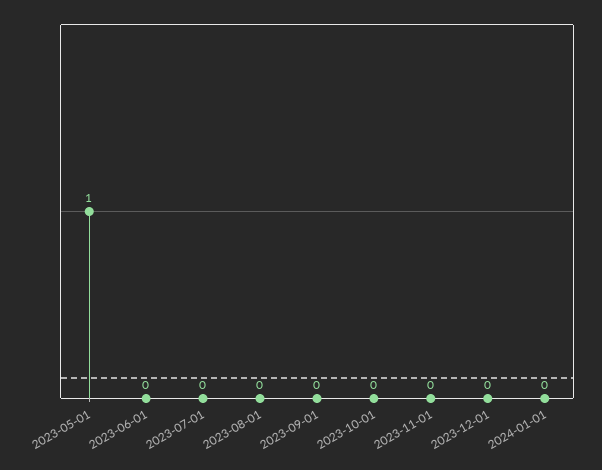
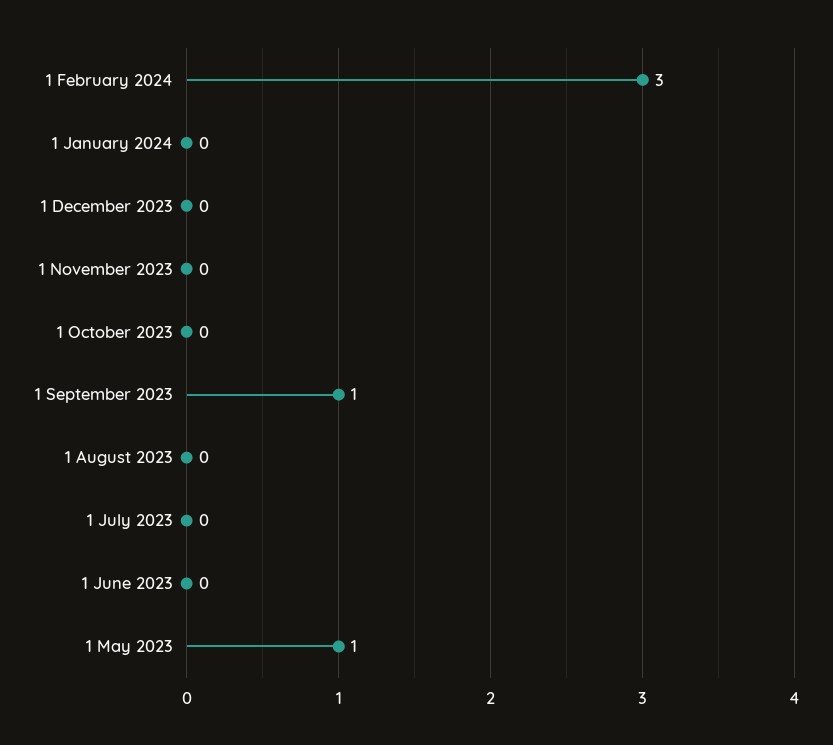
2023-09-01: 0 -> 1
1 February 2024: none -> 3

